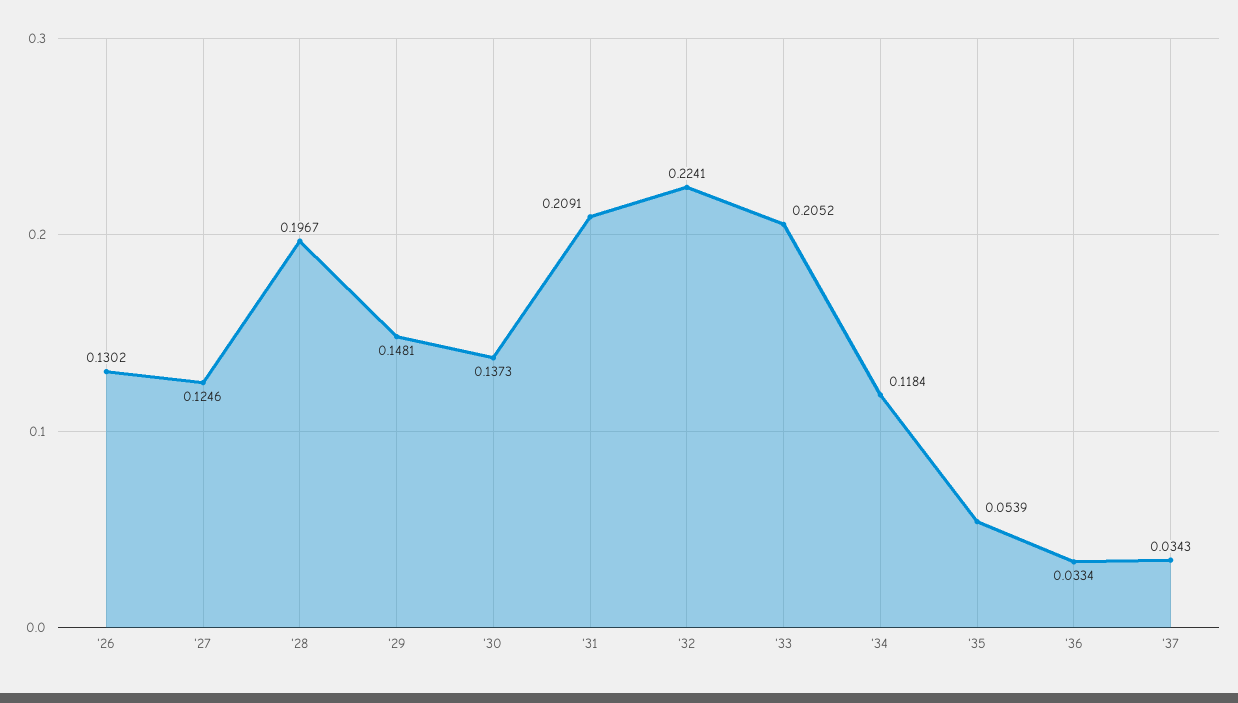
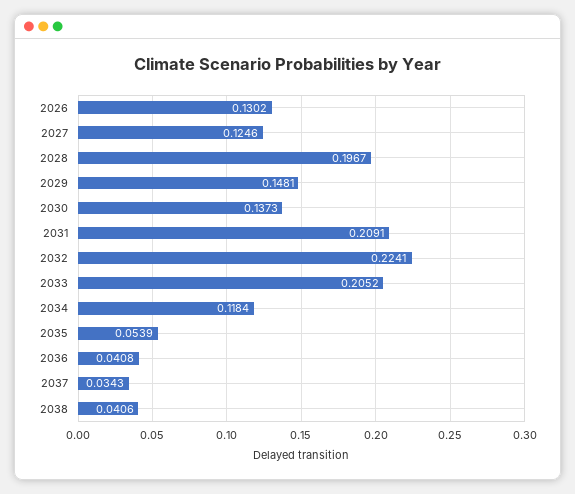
'36: 0.0334 -> 0.0408
2038: none -> 0.0406

